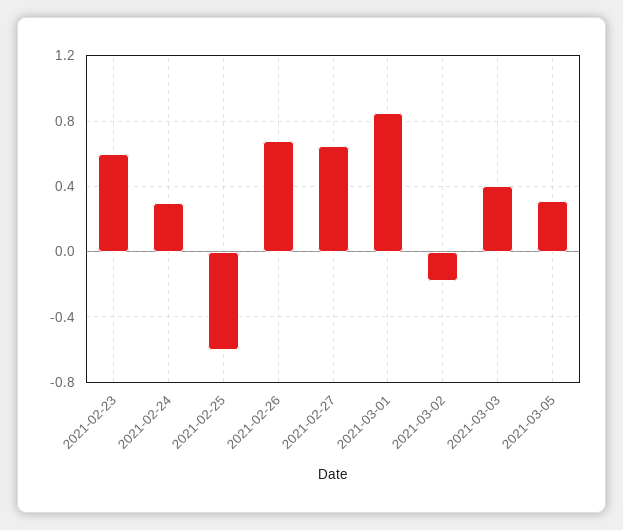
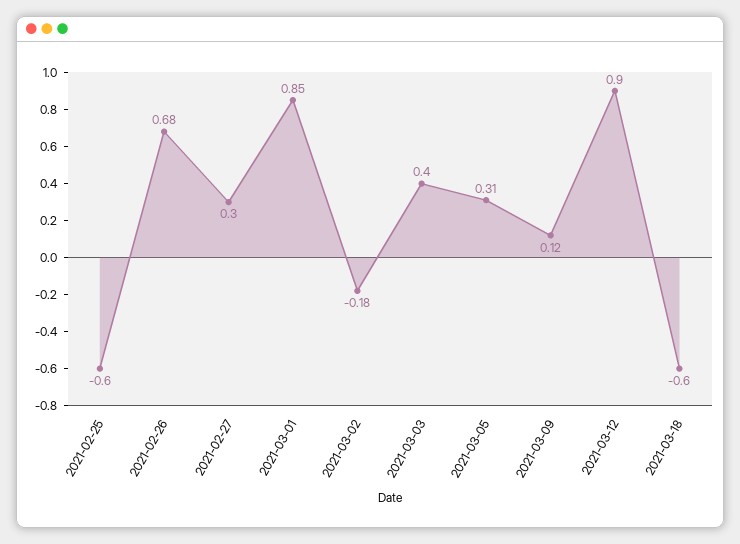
2021-02-23: 0.6 -> none
2021-02-24: 0.3 -> none
2021-02-27: 0.65 -> 0.3
2021-03-09: none -> 0.12
2021-03-12: none -> 0.9
2021-03-18: none -> -0.6

